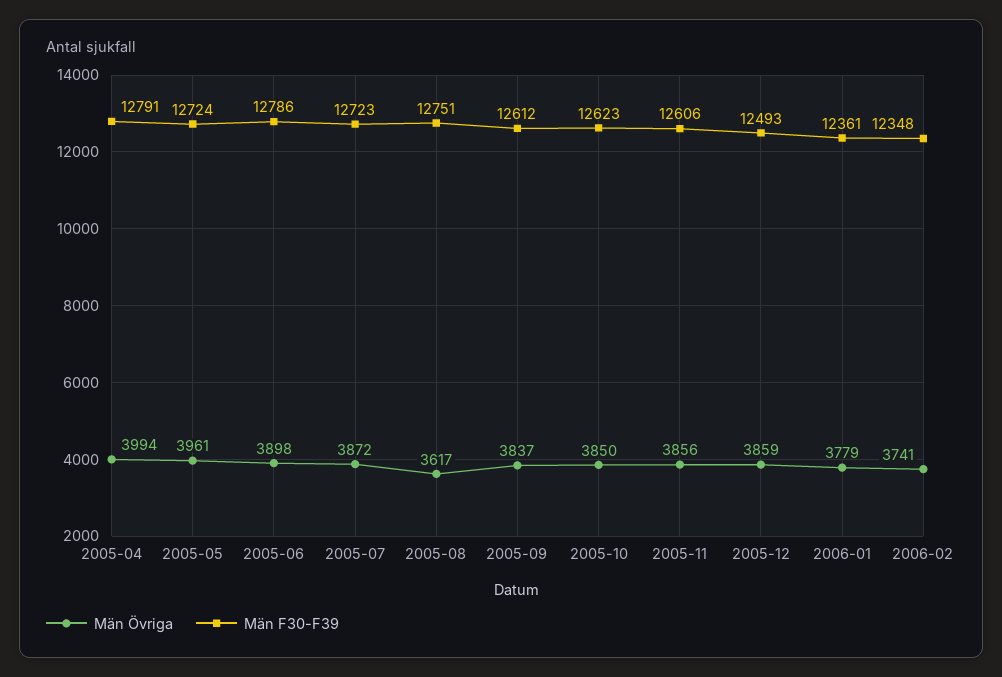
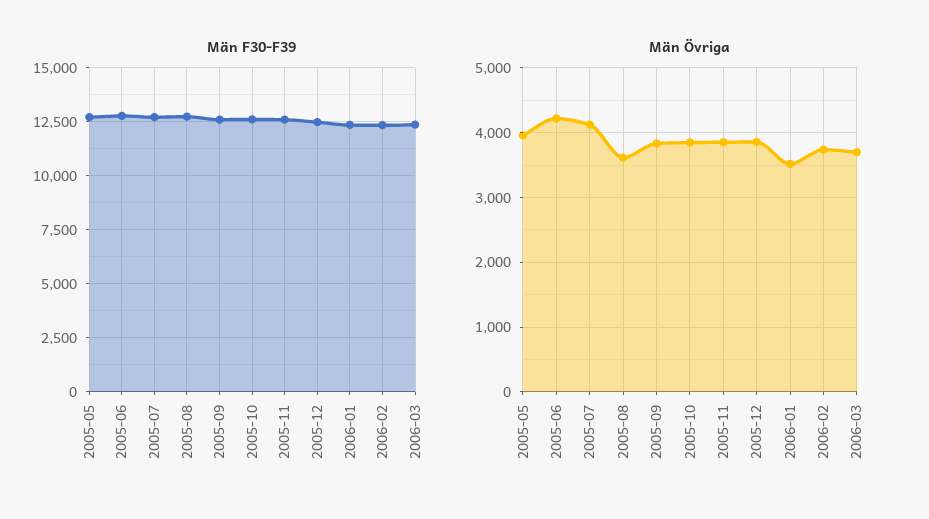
Män Övriga, 2005-04: 3994 -> none
Män F30-F39, 2005-04: 12791 -> none
Män Övriga, 2005-06: 3898 -> 4200
Män Övriga, 2005-07: 3872 -> 4100
Män Övriga, 2006-01: 3779 -> 3500
Män F30-F39, 2006-03: none -> 12500
Män Övriga, 2006-03: none -> 3700

